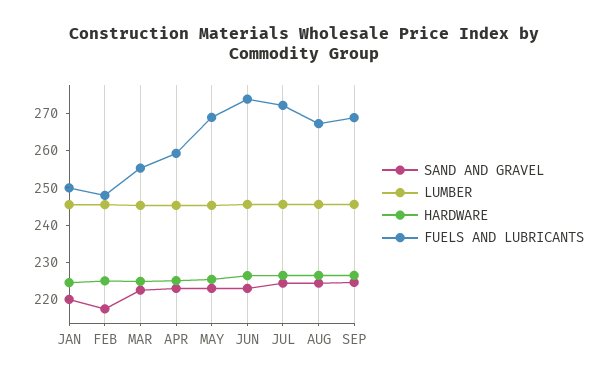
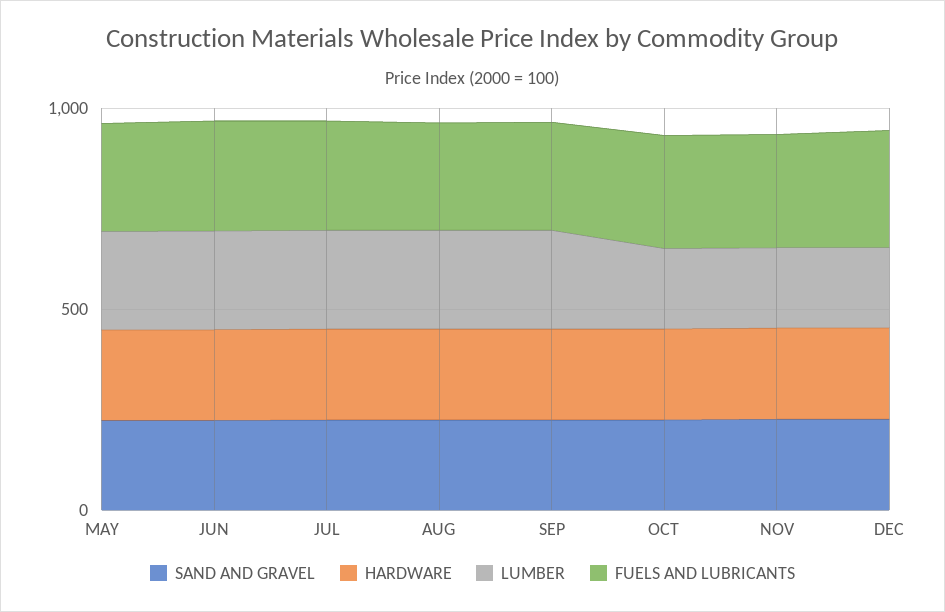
SAND AND GRAVEL, JAN: 220 -> none
LUMBER, JAN: 245 -> none
HARDWARE, JAN: 225 -> none
FUELS AND LUBRICANTS, JAN: 250 -> none
SAND AND GRAVEL, FEB: 217.5 -> none
LUMBER, FEB: 245 -> none
HARDWARE, FEB: 225 -> none
FUELS AND LUBRICANTS, FEB: 247.5 -> none
SAND AND GRAVEL, MAR: 222.5 -> none
LUMBER, MAR: 245 -> none
HARDWARE, MAR: 225 -> none
FUELS AND LUBRICANTS, MAR: 255 -> none
SAND AND GRAVEL, APR: 222.5 -> none
LUMBER, APR: 245 -> none
HARDWARE, APR: 225 -> none
FUELS AND LUBRICANTS, APR: 260 -> none
SAND AND GRAVEL, OCT: none -> 200
HARDWARE, OCT: none -> 200
LUMBER, OCT: none -> 200
FUELS AND LUBRICANTS, OCT: none -> 300
SAND AND GRAVEL, NOV: none -> 200
HARDWARE, NOV: none -> 200
LUMBER, NOV: none -> 200
FUELS AND LUBRICANTS, NOV: none -> 300
SAND AND GRAVEL, DEC: none -> 200
HARDWARE, DEC: none -> 200
LUMBER, DEC: none -> 200
FUELS AND LUBRICANTS, DEC: none -> 300

